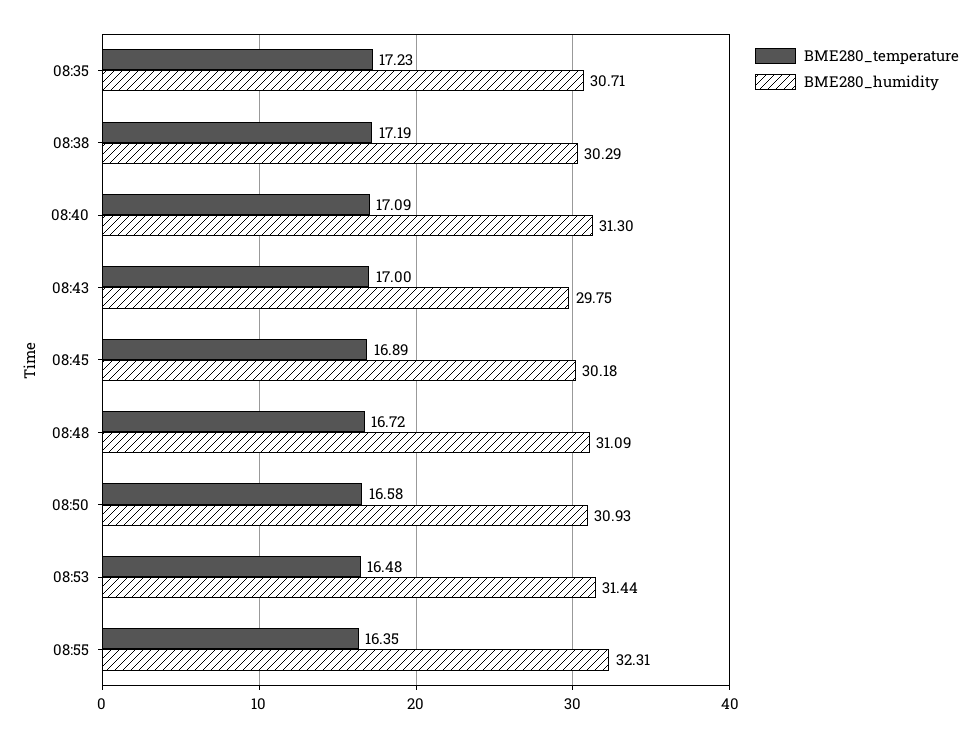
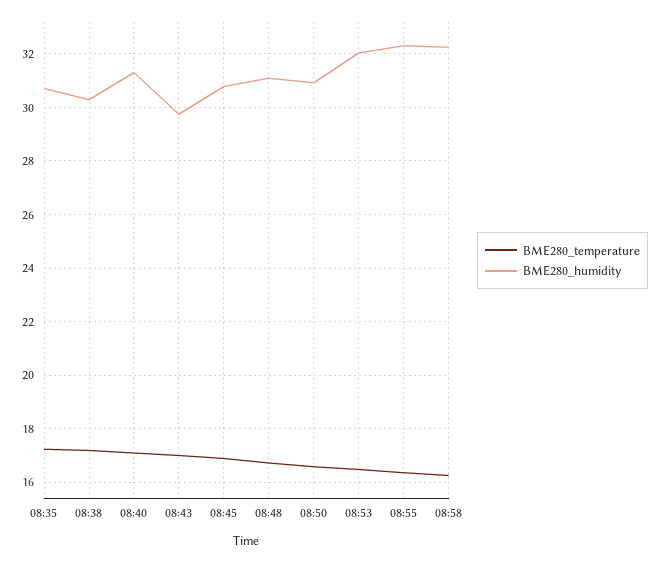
BME280_humidity, 08:45: 30.18 -> 30.75
BME280_humidity, 08:53: 31.44 -> 32
BME280_temperature, 08:58: none -> 16.25
BME280_humidity, 08:58: none -> 32.25

